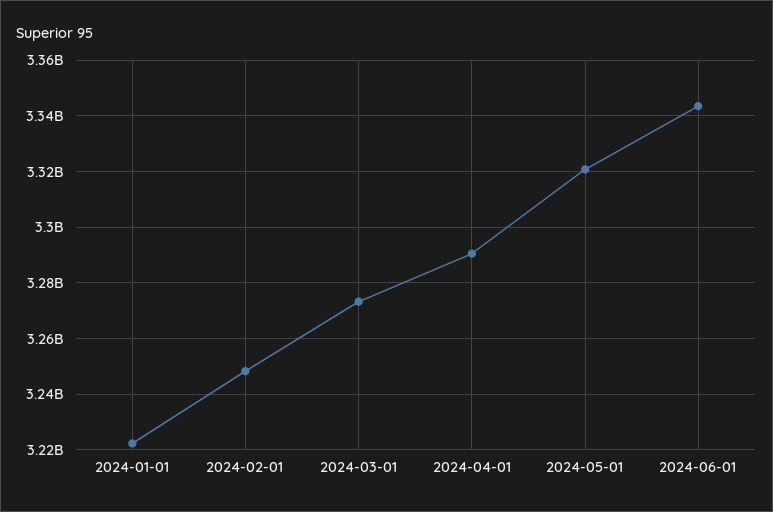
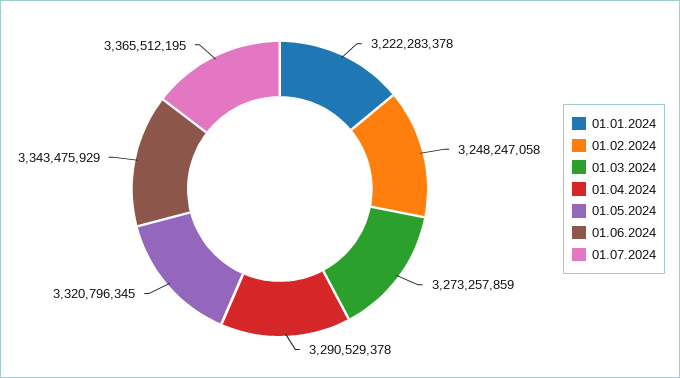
01.07.2024: none -> 3365512195

